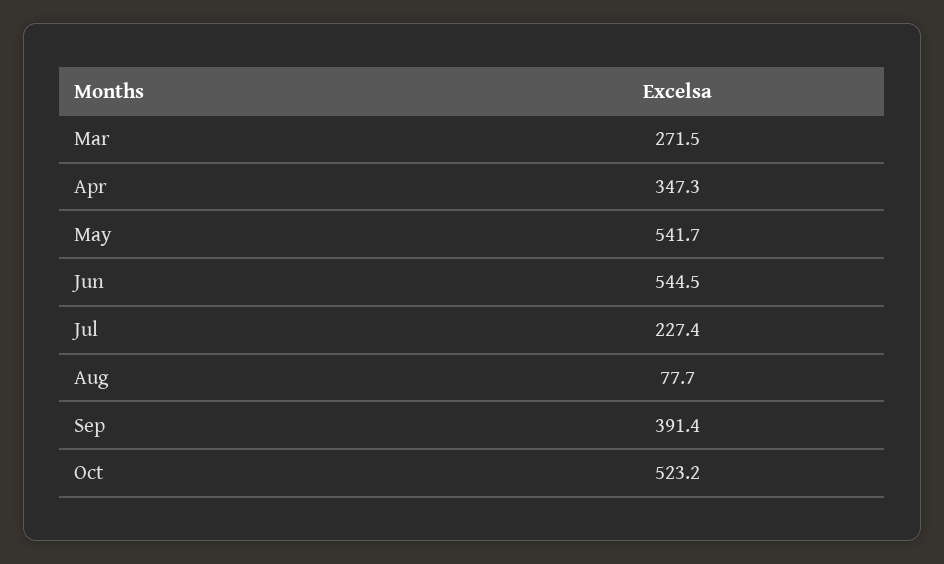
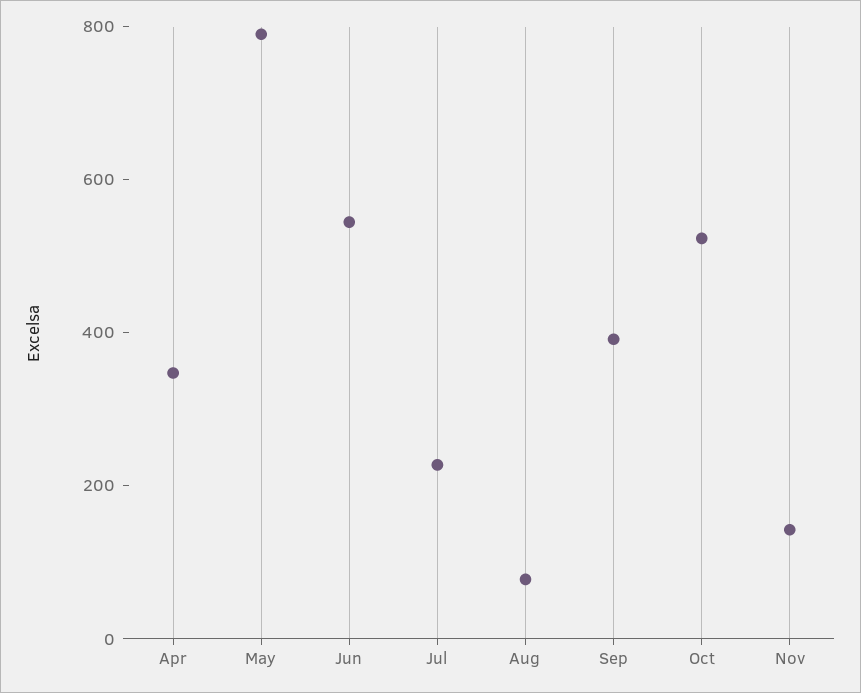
Mar: 271.5 -> none
May: 541.7 -> 800
Nov: none -> 150

